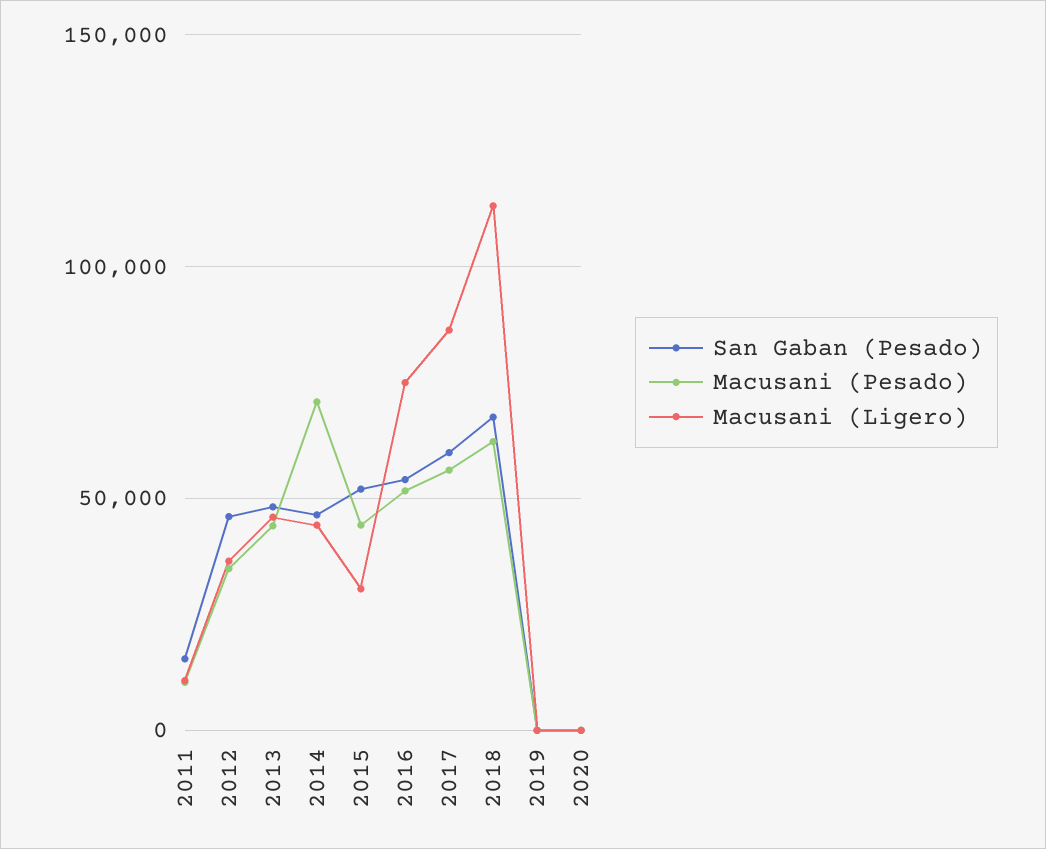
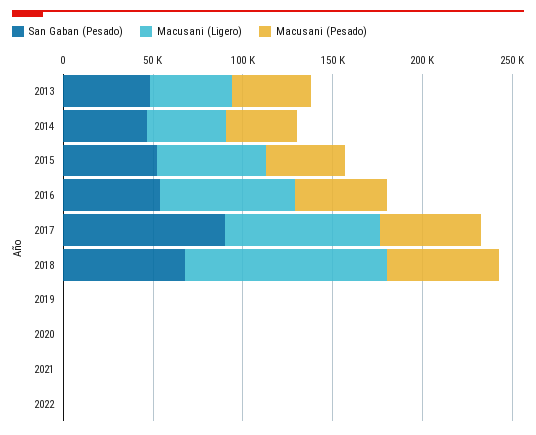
San Gaban (Pesado), 2011: 15000 -> none
Macusani (Pesado), 2011: 10000 -> none
Macusani (Ligero), 2011: 10000 -> none
San Gaban (Pesado), 2012: 45000 -> none
Macusani (Pesado), 2012: 35000 -> none
Macusani (Ligero), 2012: 35000 -> none
Macusani (Pesado), 2014: 70000 -> 40000
Macusani (Ligero), 2015: 30000 -> 60000
San Gaban (Pesado), 2017: 60000 -> 90000
San Gaban (Pesado), 2021: none -> 0
Macusani (Ligero), 2021: none -> 0
Macusani (Pesado), 2021: none -> 0
San Gaban (Pesado), 2022: none -> 0
Macusani (Ligero), 2022: none -> 0
Macusani (Pesado), 2022: none -> 0

